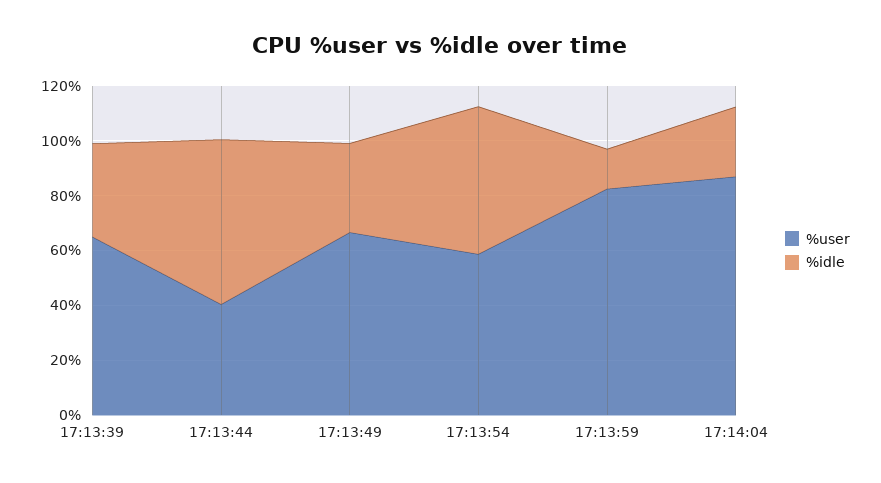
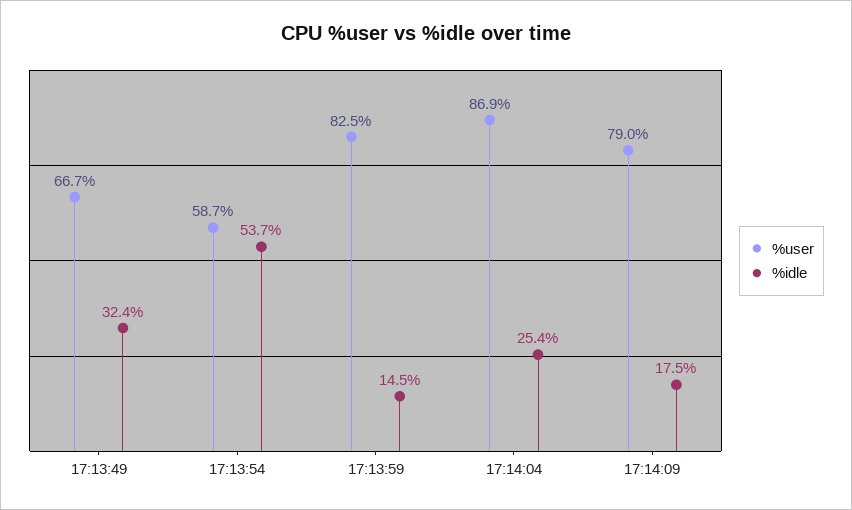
%user, 17:13:39: 65 -> none
%idle, 17:13:39: 35 -> none
%user, 17:13:44: 40 -> none
%idle, 17:13:44: 60 -> none
%user, 17:14:09: none -> 79
%idle, 17:14:09: none -> 17.5

